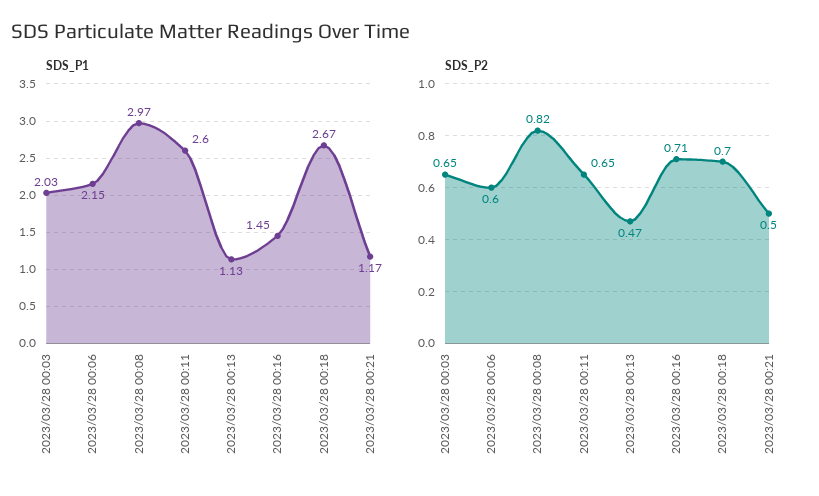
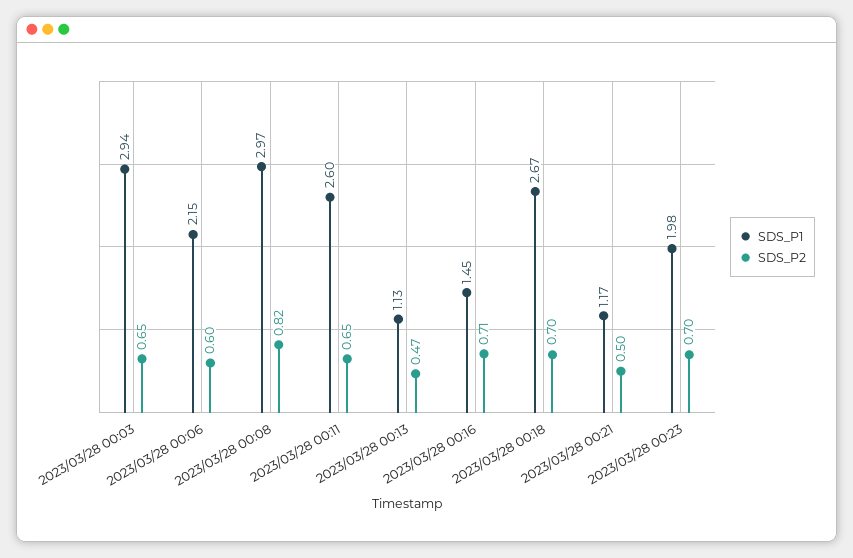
SDS_P1, 2023/03/28 00:03: 2.03 -> 2.94
SDS_P1, 2023/03/28 00:23: none -> 1.98
SDS_P2, 2023/03/28 00:23: none -> 0.7

